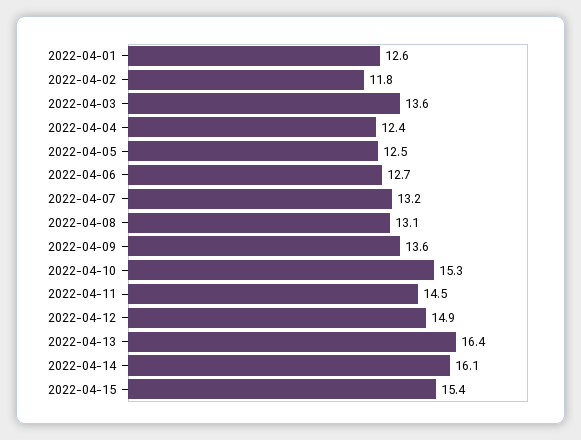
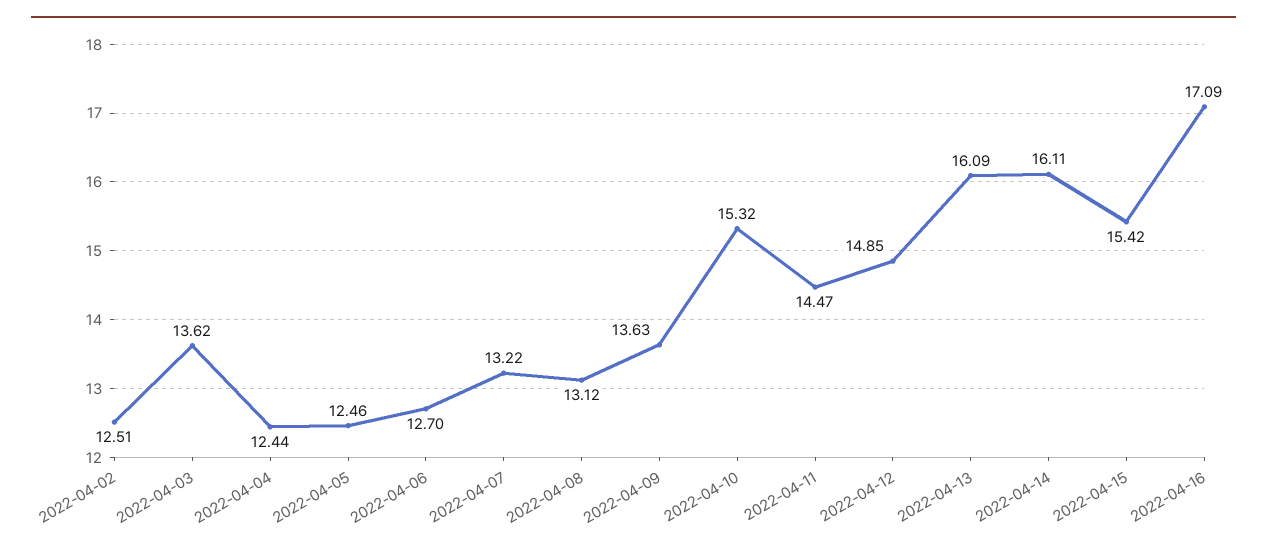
2022-04-01: 12.6 -> none
2022-04-02: 11.8 -> 12.51
2022-04-13: 16.4 -> 16.09
2022-04-16: none -> 17.09

